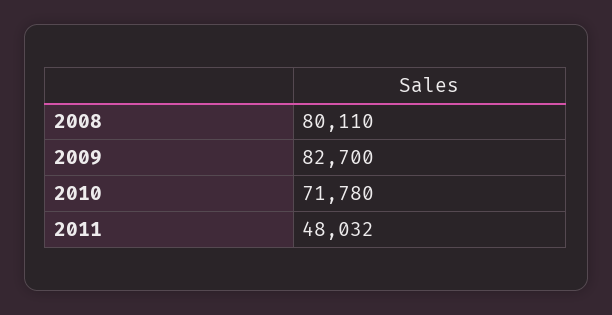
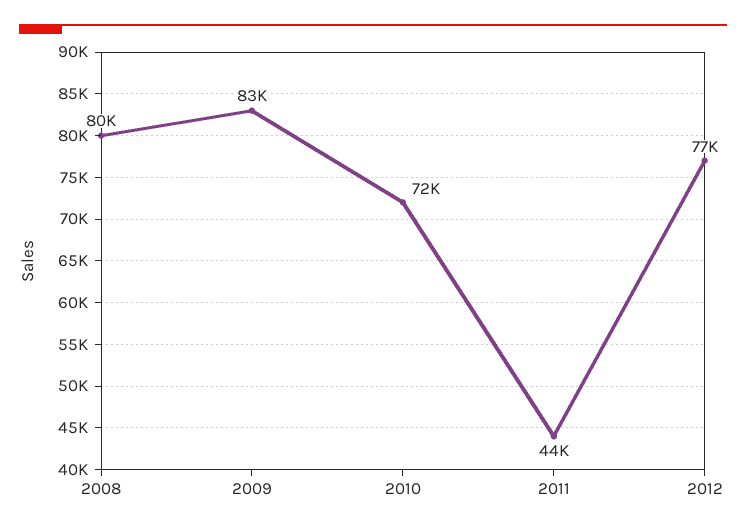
2011: 48032 -> 44000
2012: none -> 77000

